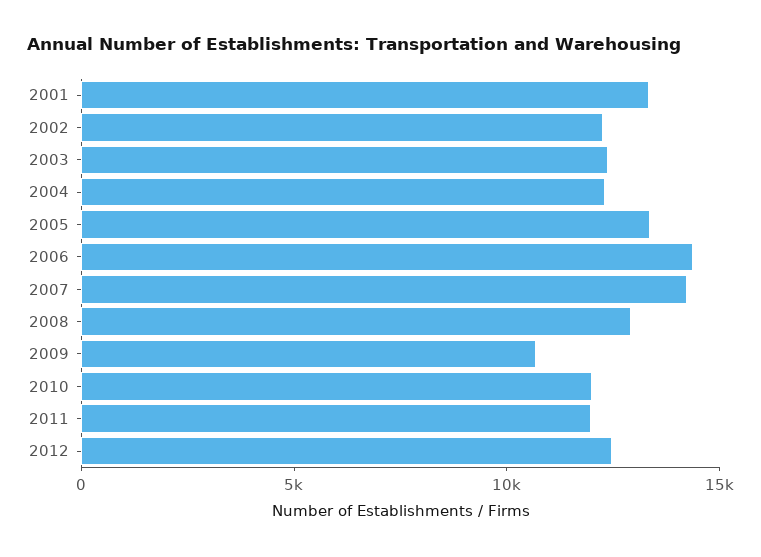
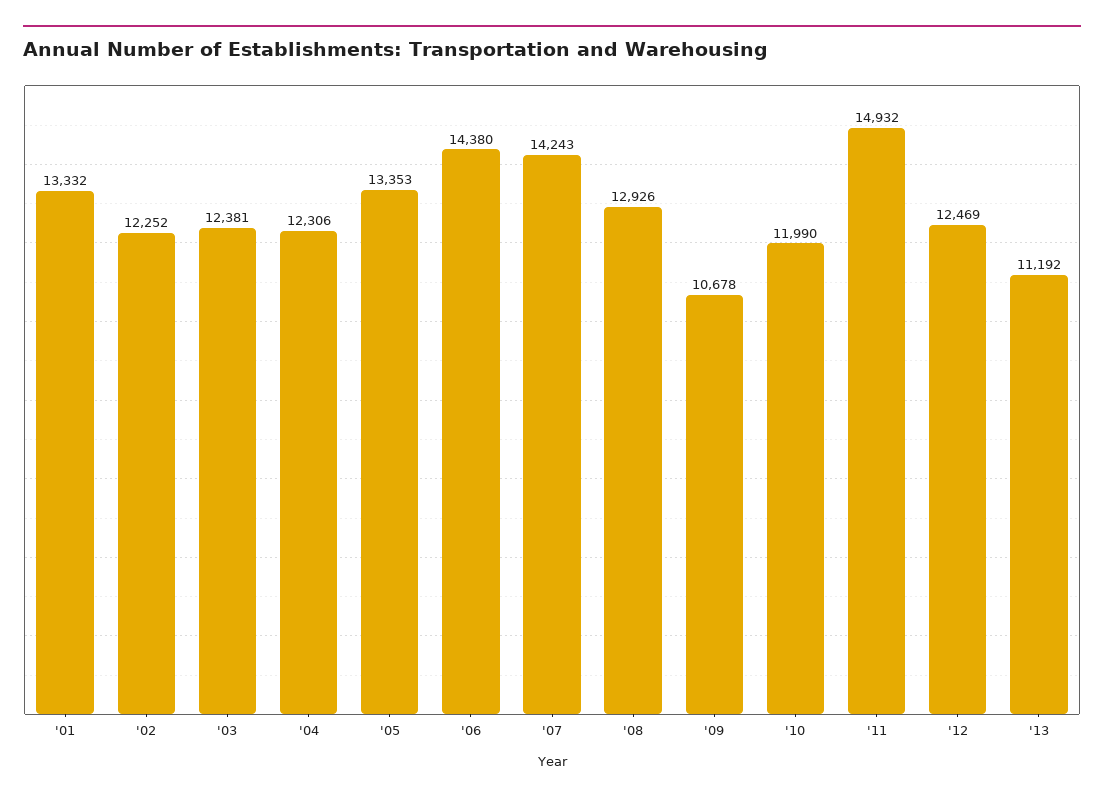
2011: 12000 -> 14932
'13: none -> 11192

